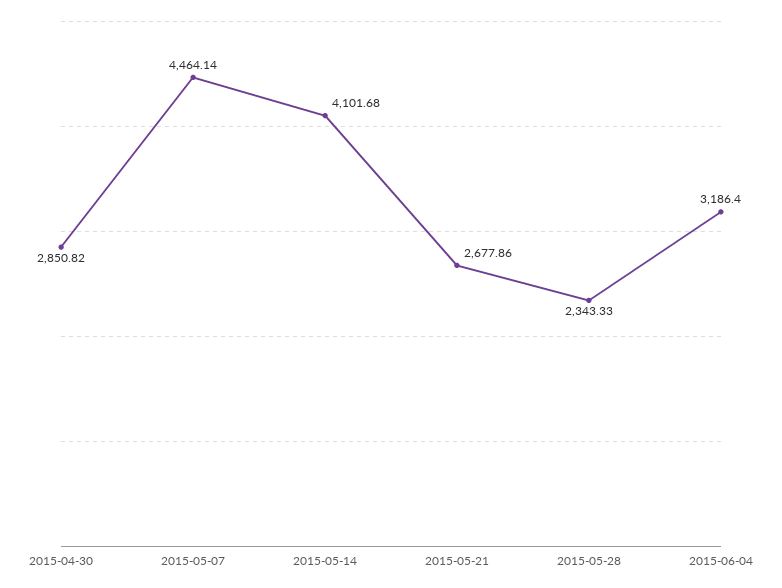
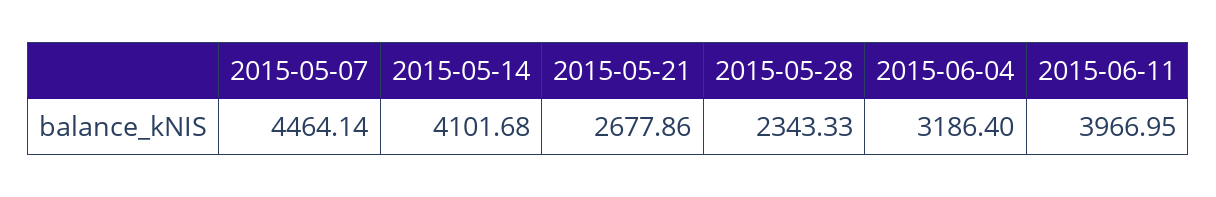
2015-04-30: 2850.82 -> none
2015-06-11: none -> 3966.95

